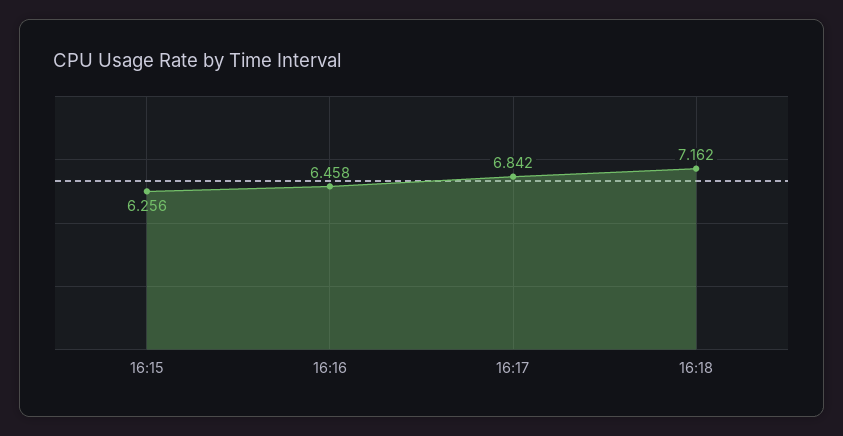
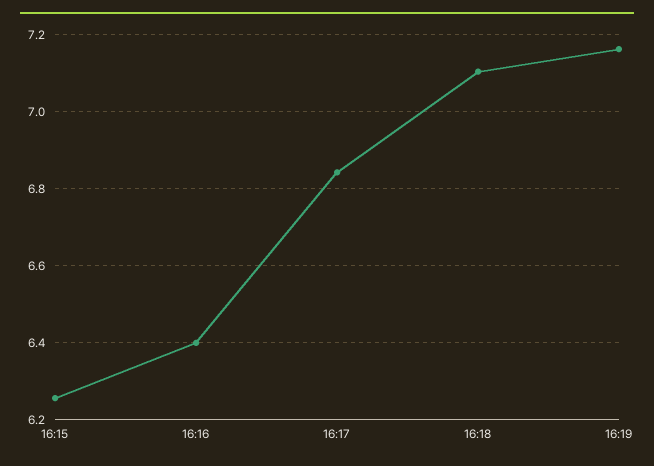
16:16: 6.458 -> 6.4
16:18: 7.162 -> 7.1
16:19: none -> 7.16

